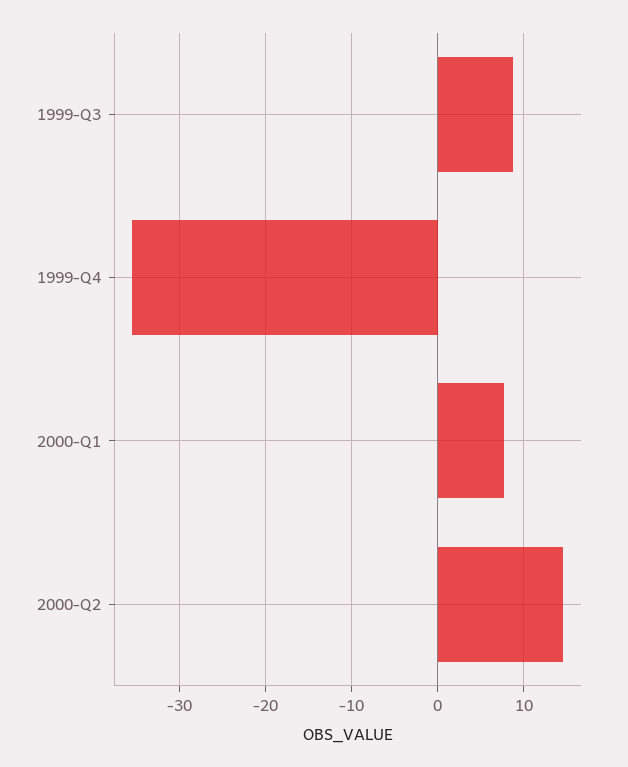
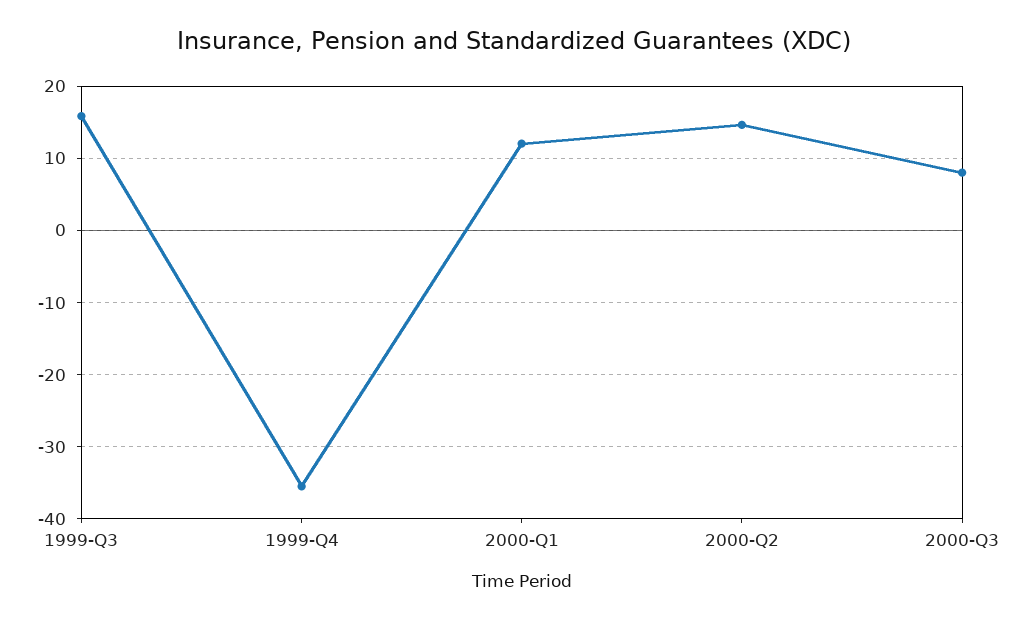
1999-Q3: 9 -> 16
2000-Q1: 8 -> 12
2000-Q3: none -> 8

